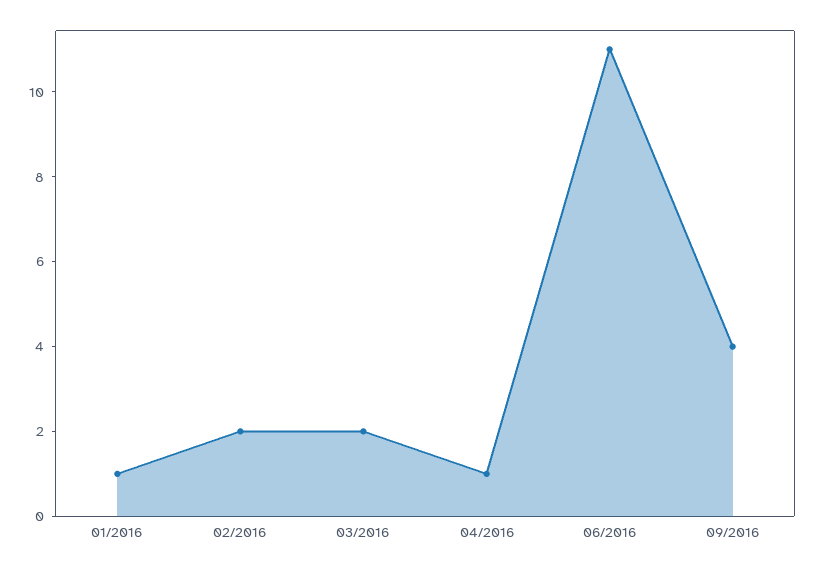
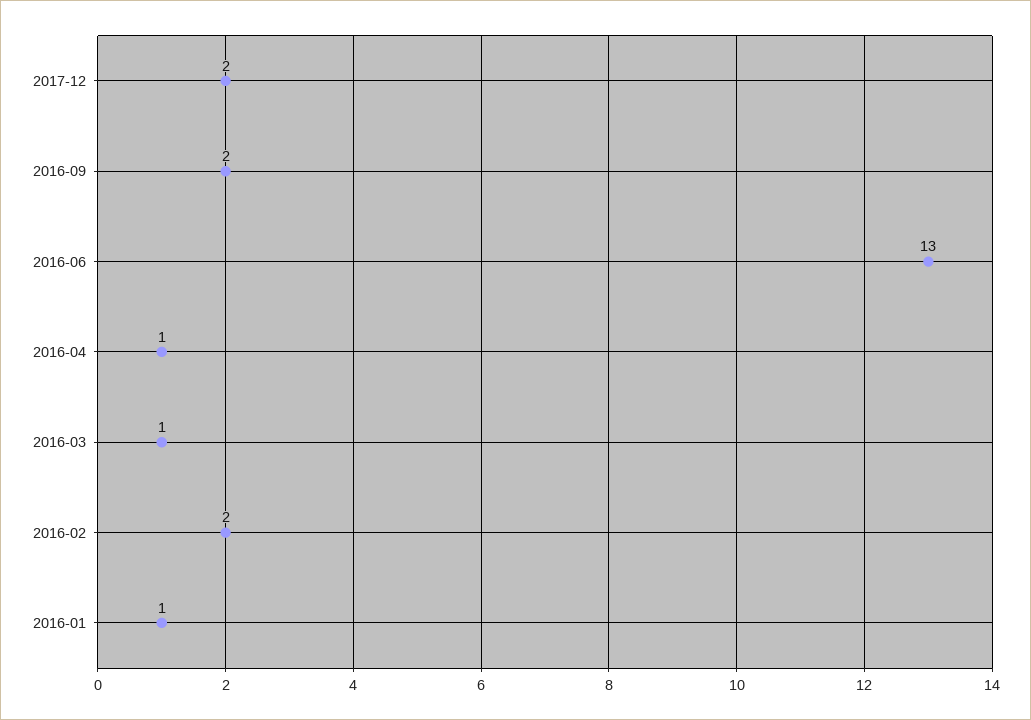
03/2016: 2 -> 1
06/2016: 11 -> 13
09/2016: 4 -> 2
2017-12: none -> 2

